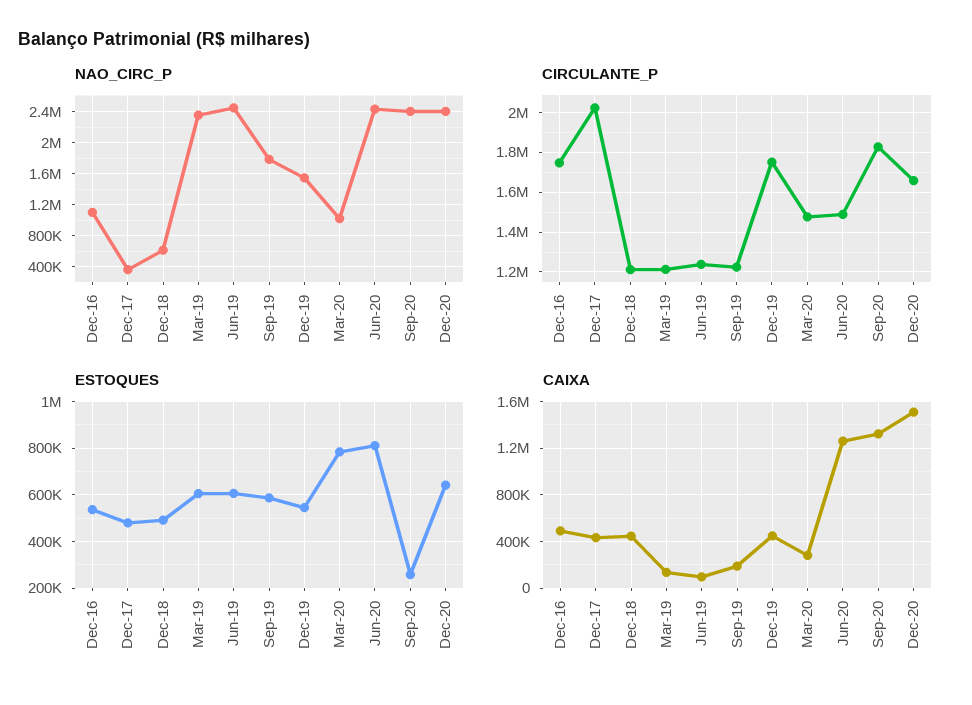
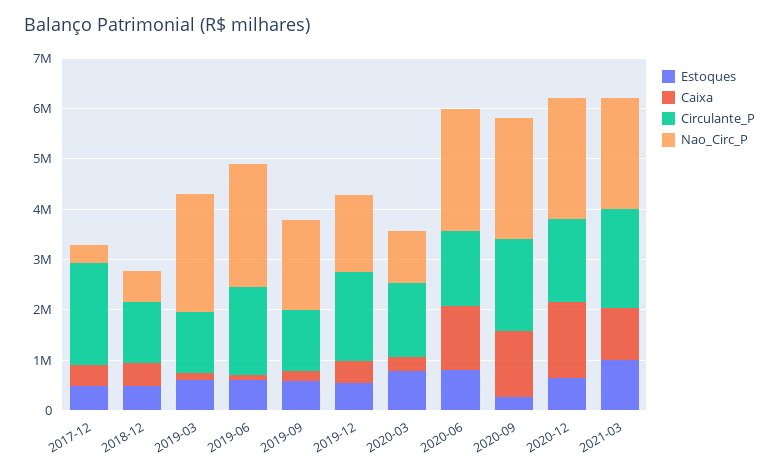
NAO_CIRC_P, Dec-16: 1100000 -> none
CIRCULANTE_P, Dec-16: 1750000 -> none
CIRCULANTE_P, Jun-19: 1250000 -> 1800000
ESTOQUES, Dec-16: 550000 -> none
CAIXA, Dec-16: 500000 -> none
ESTOQUES, 2021-03: none -> 1000000
CAIXA, 2021-03: none -> 1000000
CIRCULANTE_P, 2021-03: none -> 2000000
NAO_CIRC_P, 2021-03: none -> 2200000

